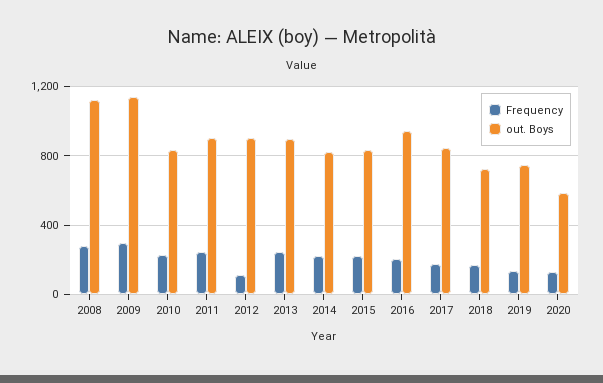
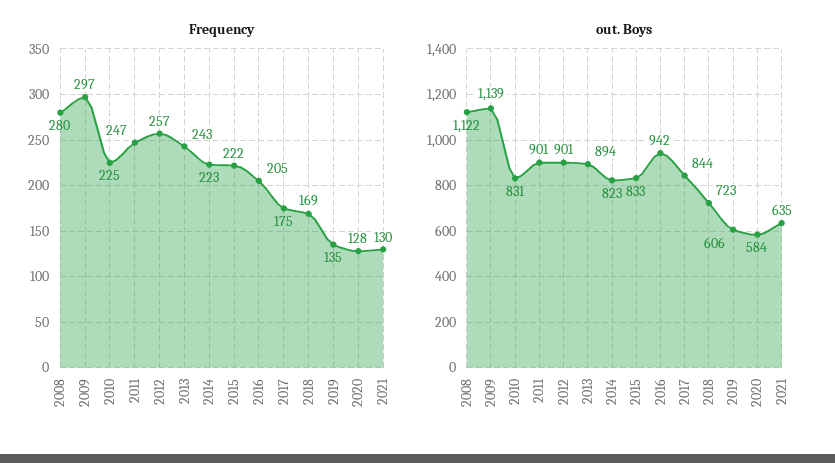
Frequency, 2012: 100 -> 257
out. Boys, 2019: 750 -> 606
Frequency, 2021: none -> 130
out. Boys, 2021: none -> 635

